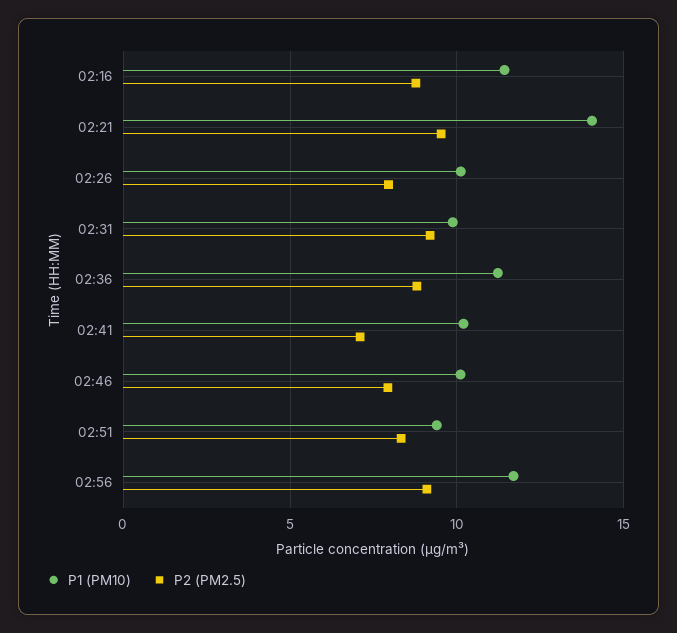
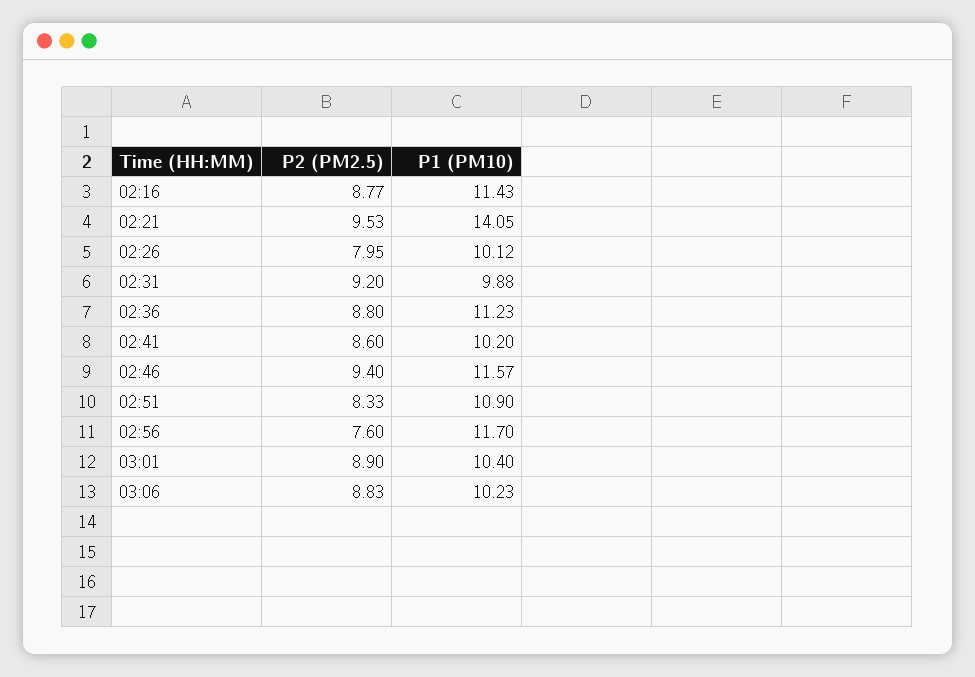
P2 (PM2.5), 02:41: 7 -> 8.6
P1 (PM10), 02:46: 10 -> 11.57
P2 (PM2.5), 02:46: 8 -> 9.4
P1 (PM10), 02:51: 9.5 -> 10.9
P2 (PM2.5), 02:56: 9 -> 7.6
P2 (PM2.5), 03:01: none -> 8.9
P1 (PM10), 03:01: none -> 10.4
P2 (PM2.5), 03:06: none -> 8.83
P1 (PM10), 03:06: none -> 10.23

